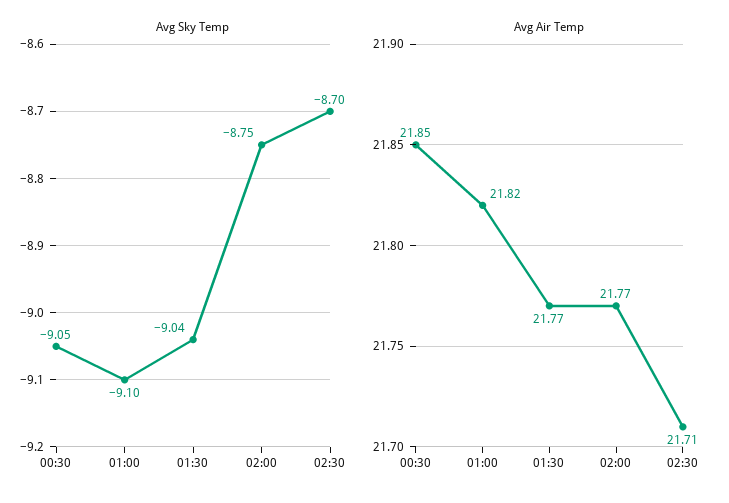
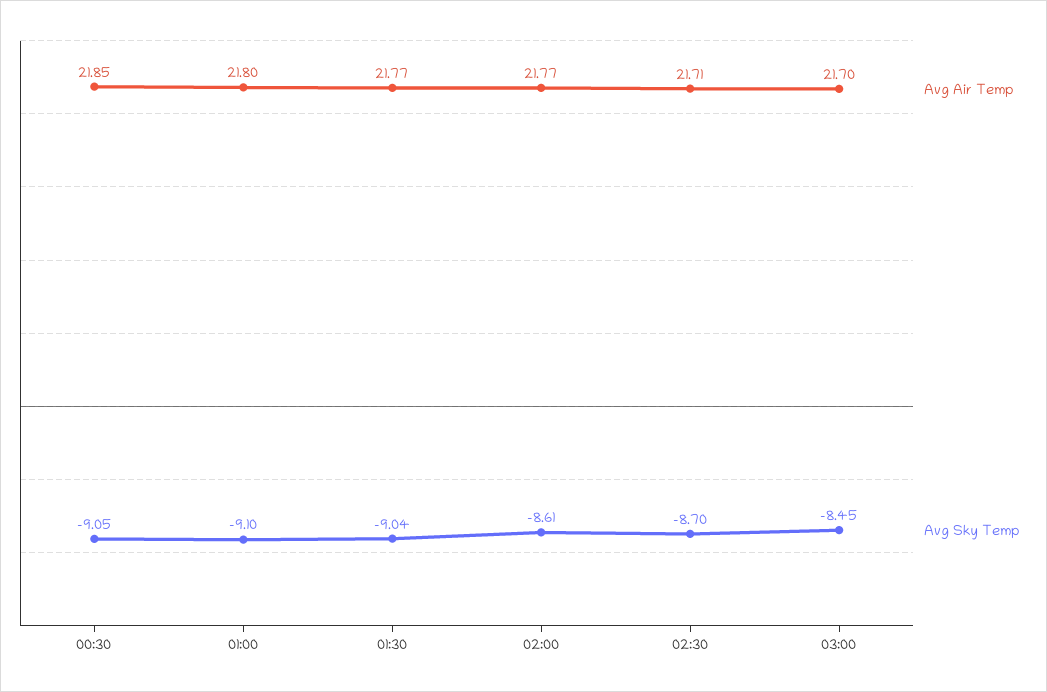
Avg Sky Temp, 02:00: -8.75 -> -8.61
Avg Air Temp, 01:00: 21.82 -> 21.8
Avg Air Temp, 03:00: none -> 21.7
Avg Sky Temp, 03:00: none -> -8.45

